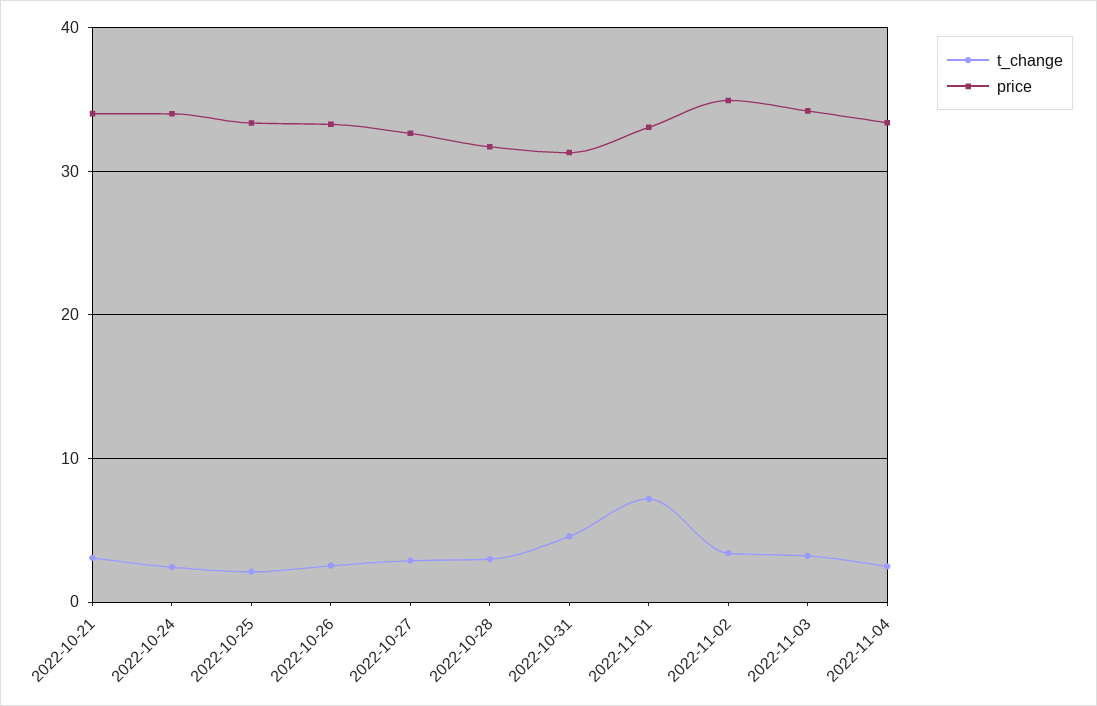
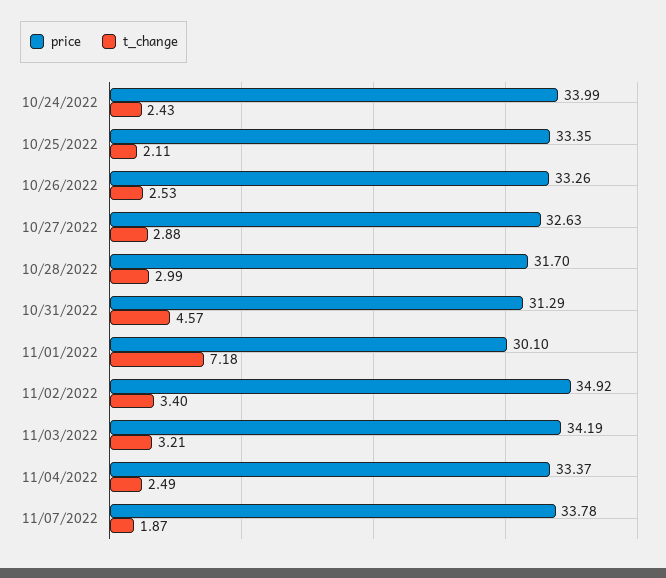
t_change, 2022-10-21: 3 -> none
price, 2022-10-21: 34 -> none
price, 2022-11-01: 33 -> 30.1
price, 11/07/2022: none -> 33.78
t_change, 11/07/2022: none -> 1.87

